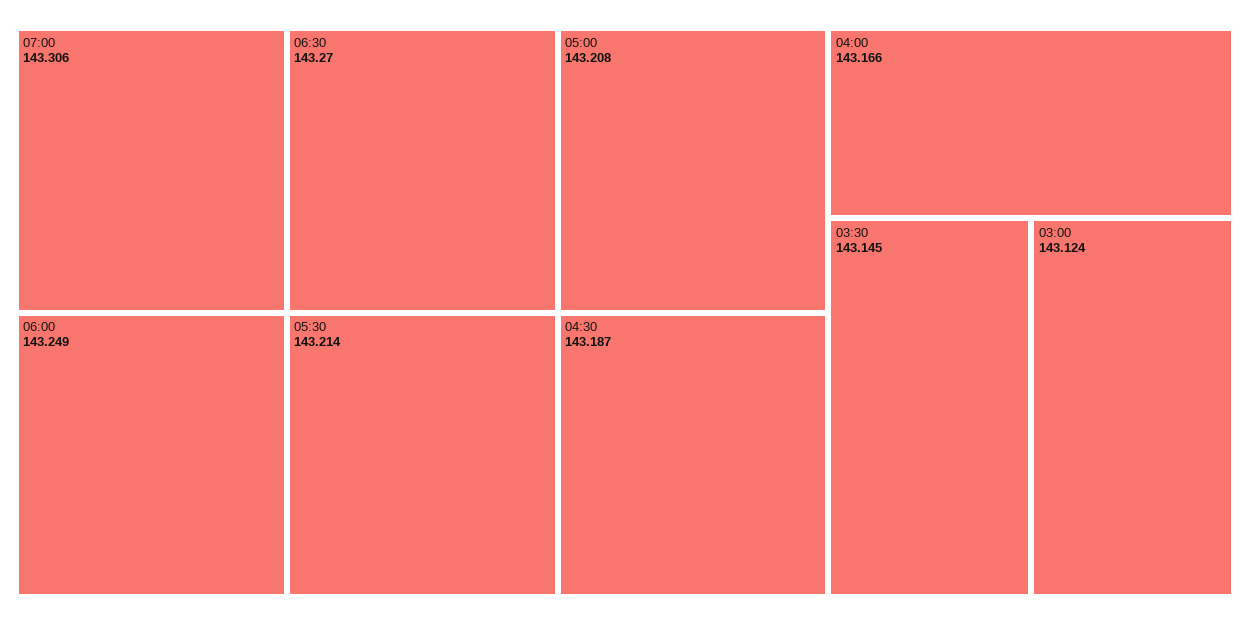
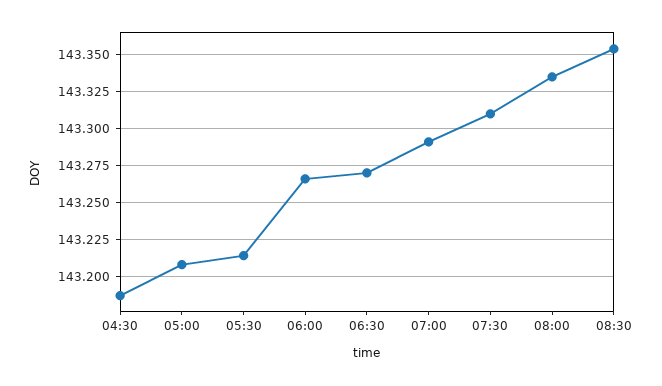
07:00: 143.306 -> 143.29
06:00: 143.249 -> 143.265
04:00: 143.166 -> none
03:30: 143.145 -> none
03:00: 143.124 -> none
07:30: none -> 143.31
08:00: none -> 143.335
08:30: none -> 143.355

